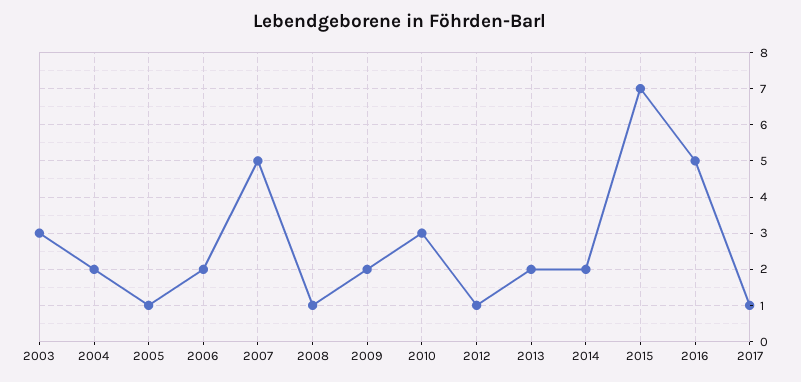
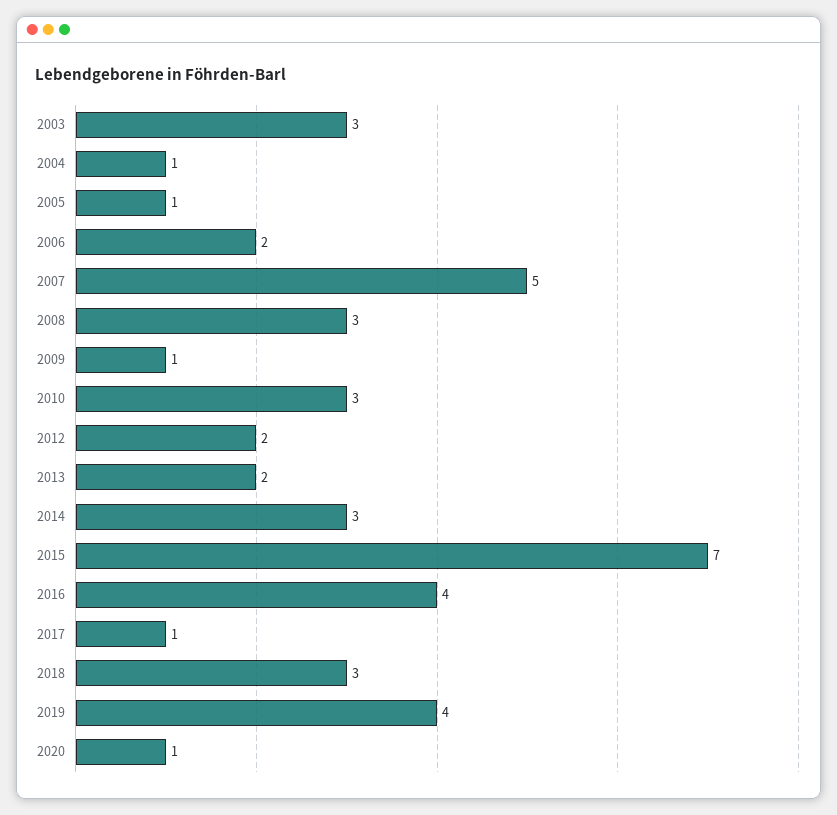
2004: 2 -> 1
2008: 1 -> 3
2009: 2 -> 1
2012: 1 -> 2
2014: 2 -> 3
2016: 5 -> 4
2018: none -> 3
2019: none -> 4
2020: none -> 1

